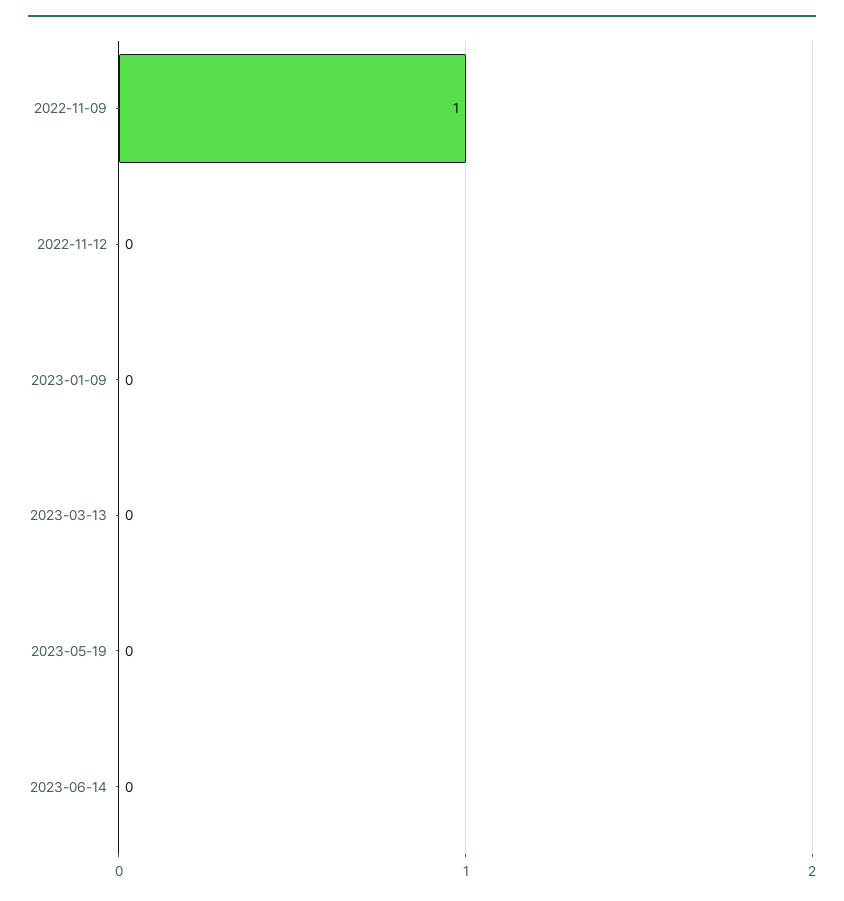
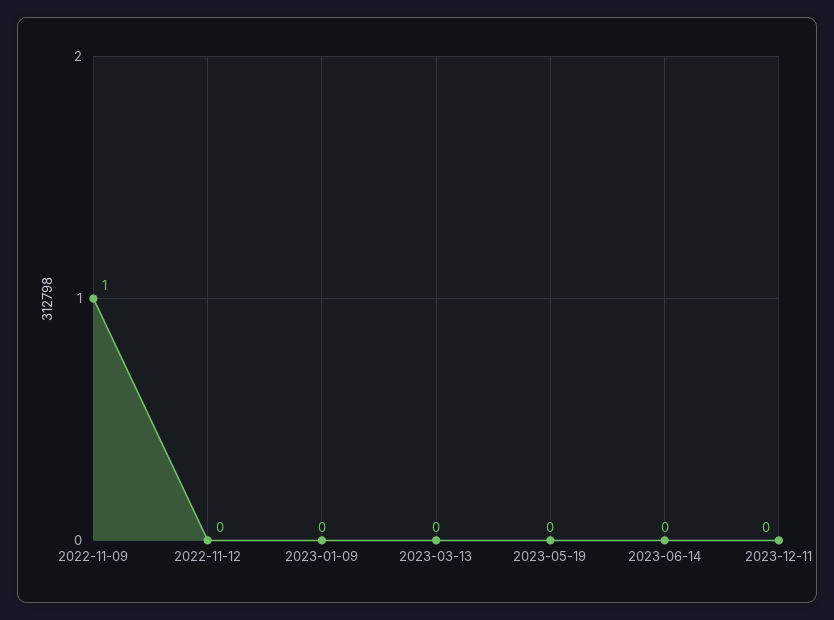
2023-12-11: none -> 0

